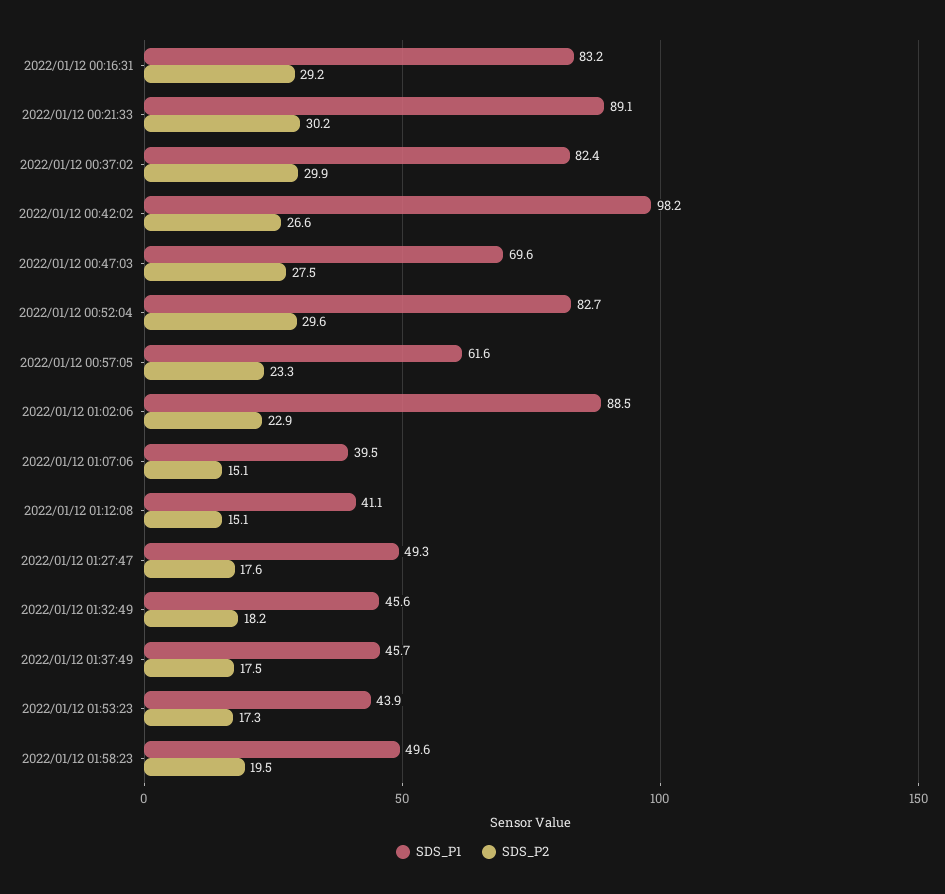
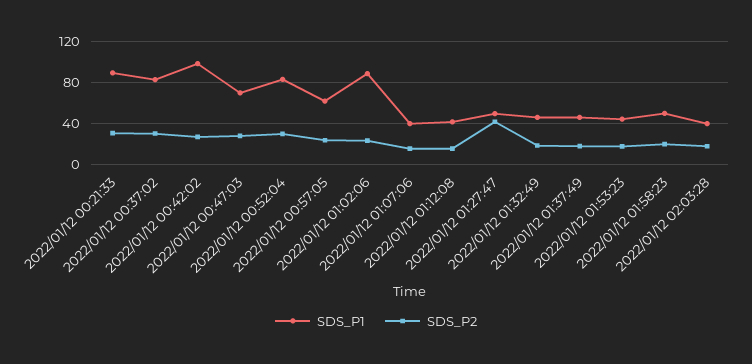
SDS_P1, 2022/01/12 00:16:31: 83.2 -> none
SDS_P2, 2022/01/12 00:16:31: 29.2 -> none
SDS_P2, 2022/01/12 01:27:47: 17.6 -> 40
SDS_P1, 2022/01/12 02:03:28: none -> 40
SDS_P2, 2022/01/12 02:03:28: none -> 20

